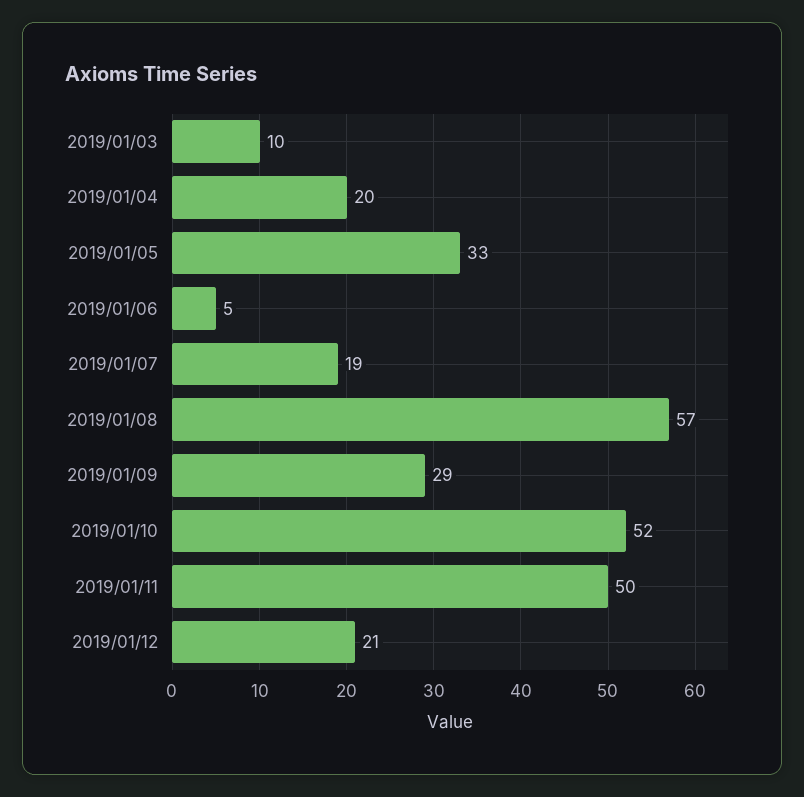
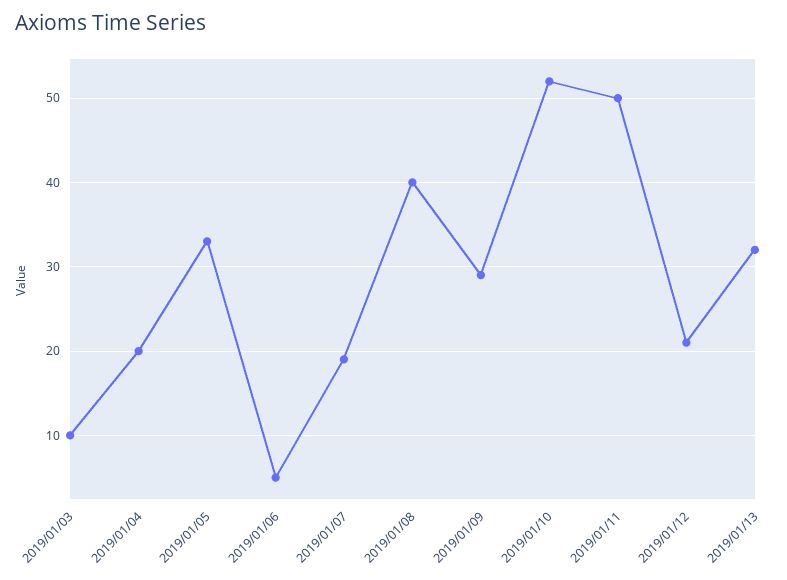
2019/01/08: 57 -> 40
2019/01/13: none -> 32

